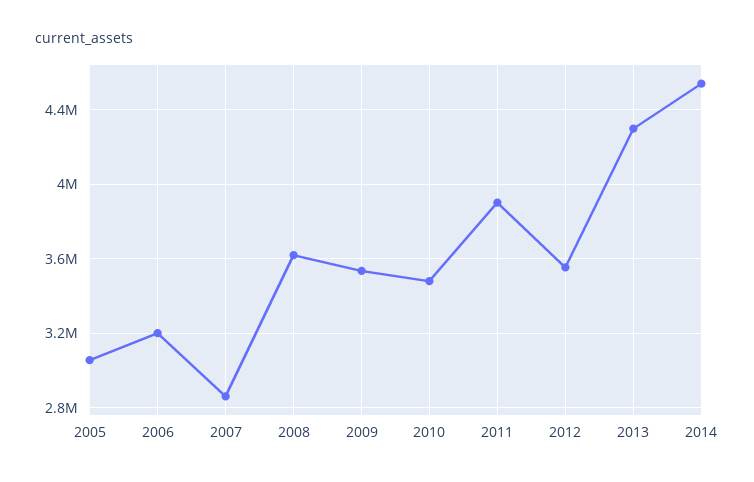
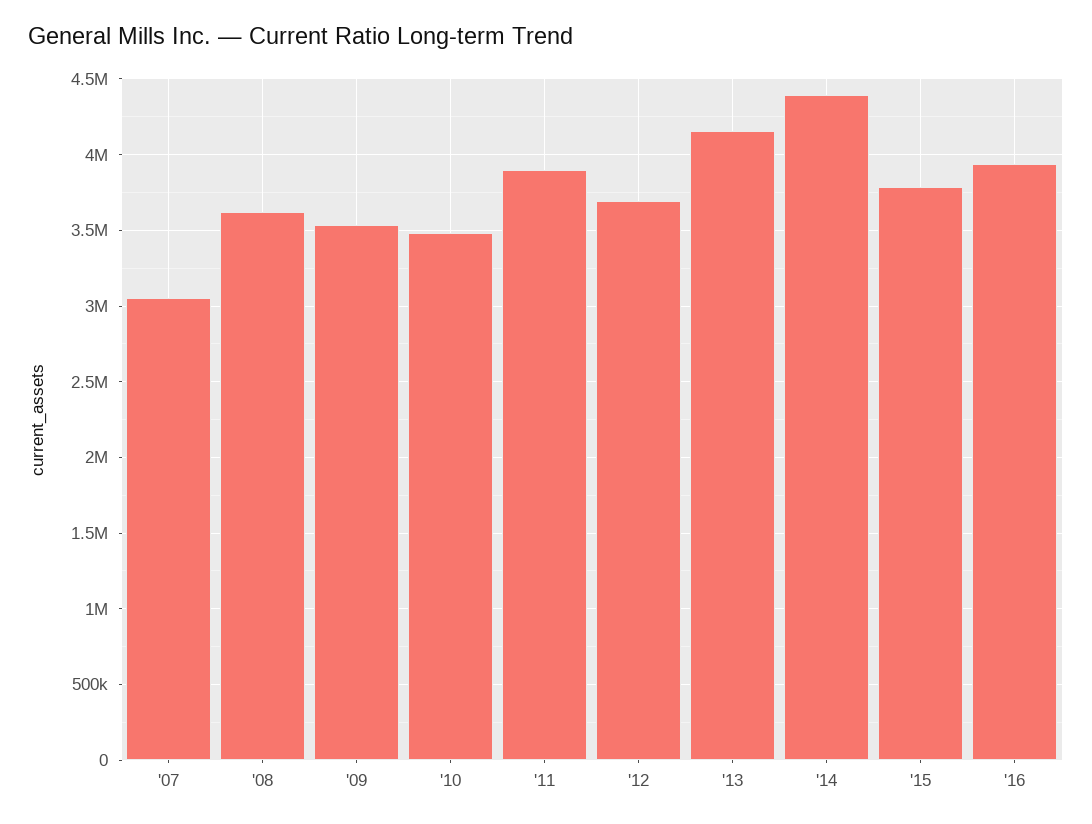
2005: 3050000 -> none
2006: 3200000 -> none
2007: 2850000 -> 3050000
2012: 3550000 -> 3700000
2013: 4300000 -> 4150000
2014: 4550000 -> 4400000
'15: none -> 3800000
'16: none -> 3950000

